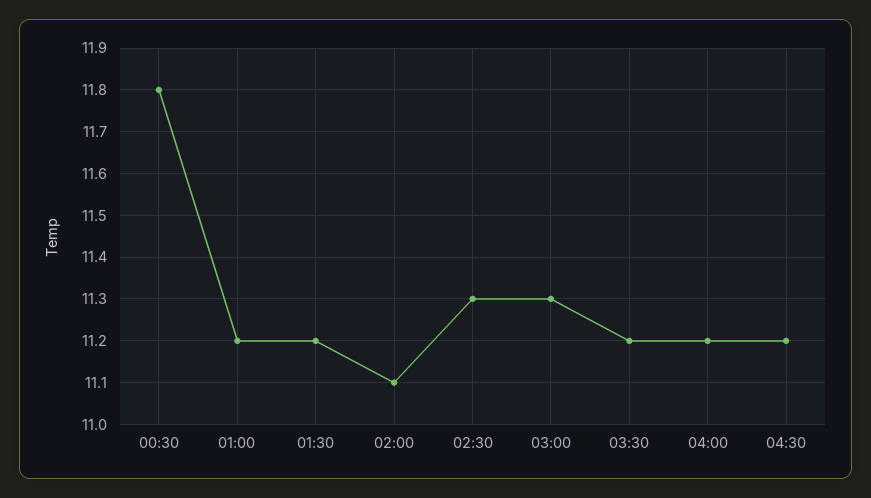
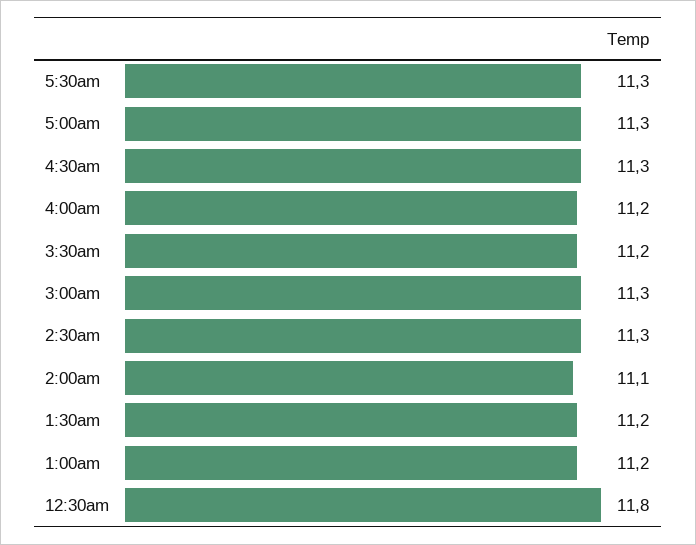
04:30: 11.2 -> 11.3
5:30am: none -> 11.3
5:00am: none -> 11.3

